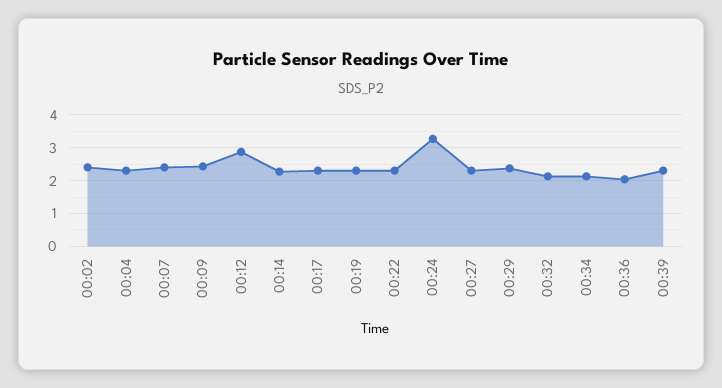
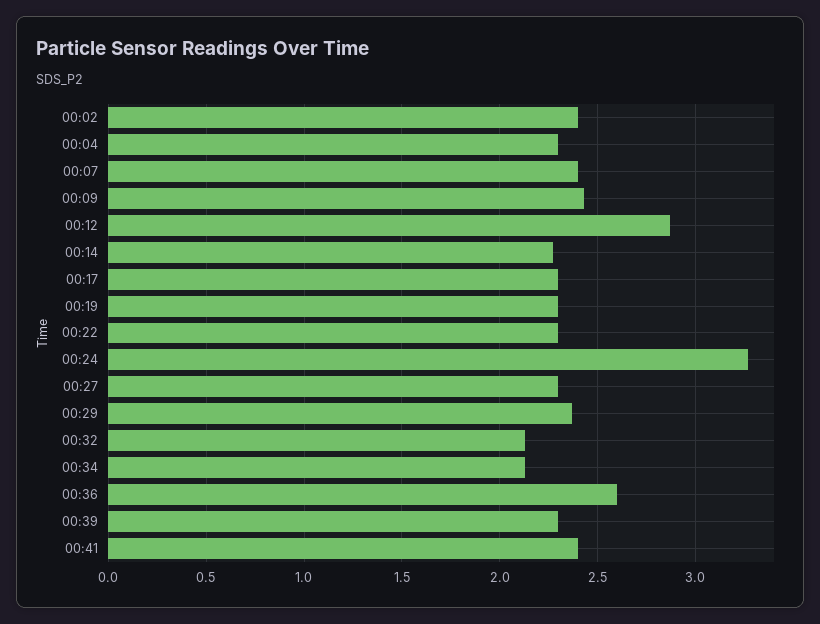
00:36: 2 -> 2.6
00:41: none -> 2.4

